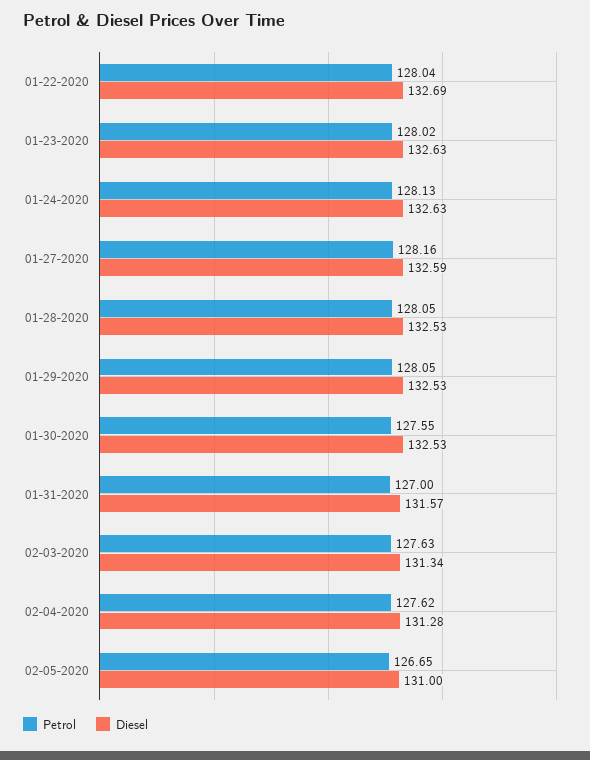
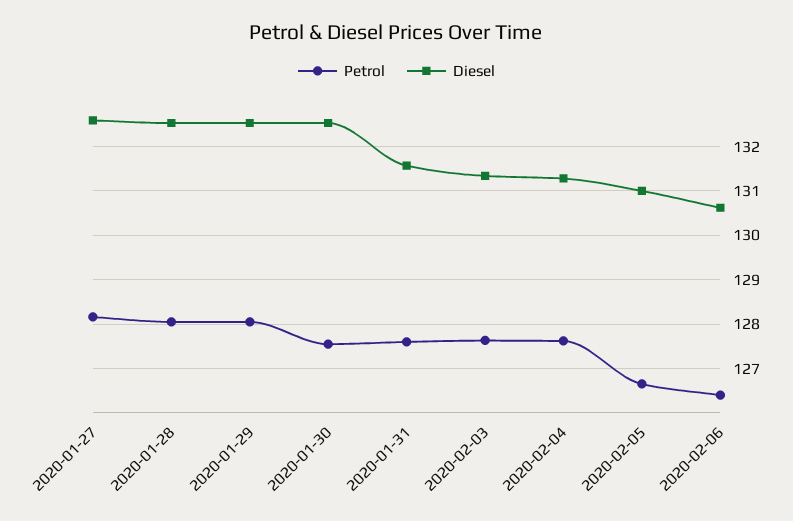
Petrol, 01-22-2020: 128.04 -> none
Diesel, 01-22-2020: 132.69 -> none
Petrol, 01-23-2020: 128.02 -> none
Diesel, 01-23-2020: 132.63 -> none
Petrol, 01-24-2020: 128.13 -> none
Diesel, 01-24-2020: 132.63 -> none
Petrol, 01-31-2020: 127 -> 127.6
Petrol, 2020-02-06: none -> 126.4
Diesel, 2020-02-06: none -> 130.6

